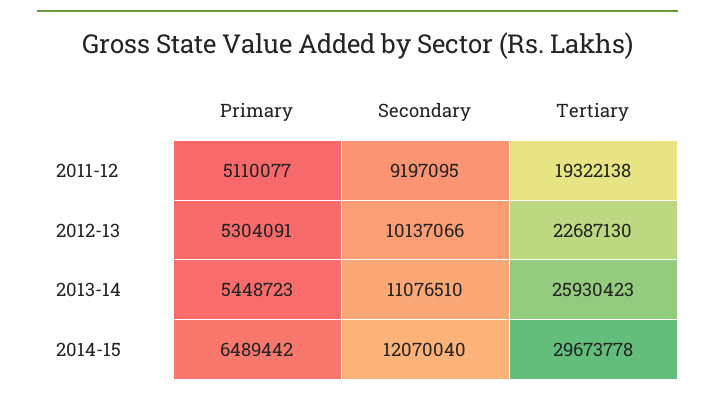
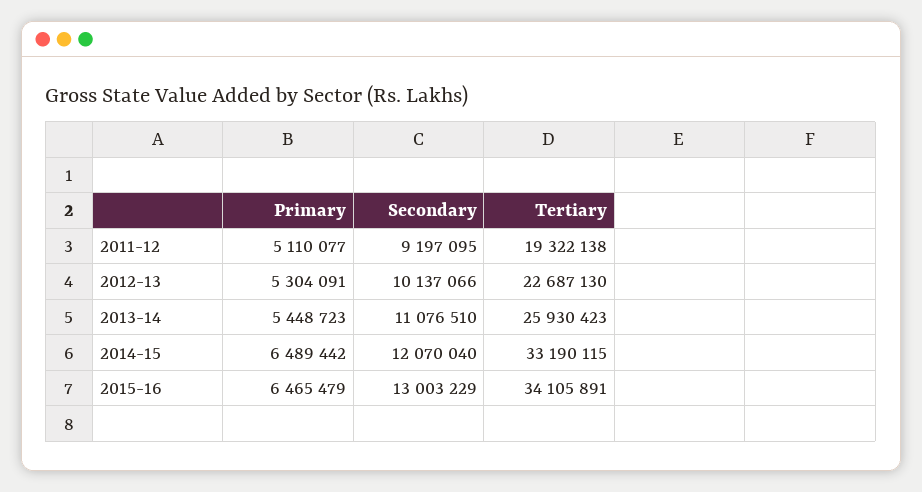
Tertiary, 2014-15: 29673778 -> 33190115
Primary, 2015-16: none -> 6465479
Secondary, 2015-16: none -> 13003229
Tertiary, 2015-16: none -> 34105891

